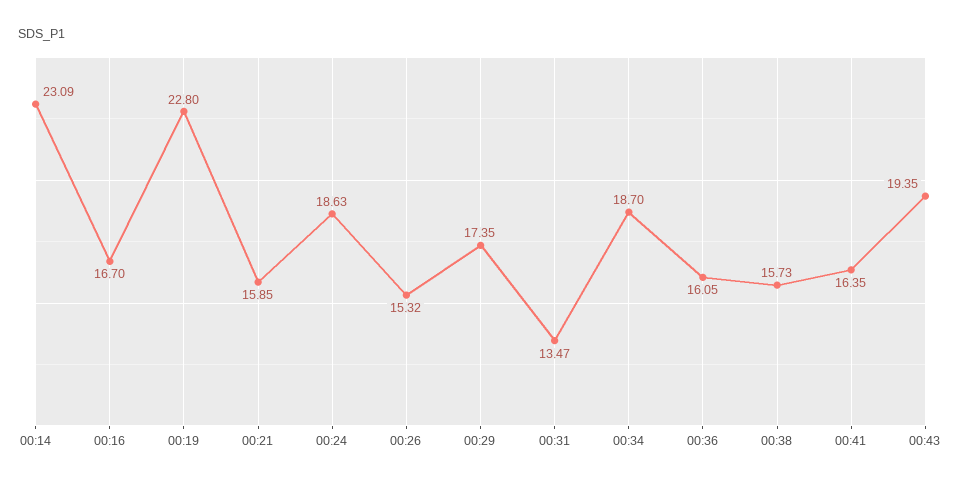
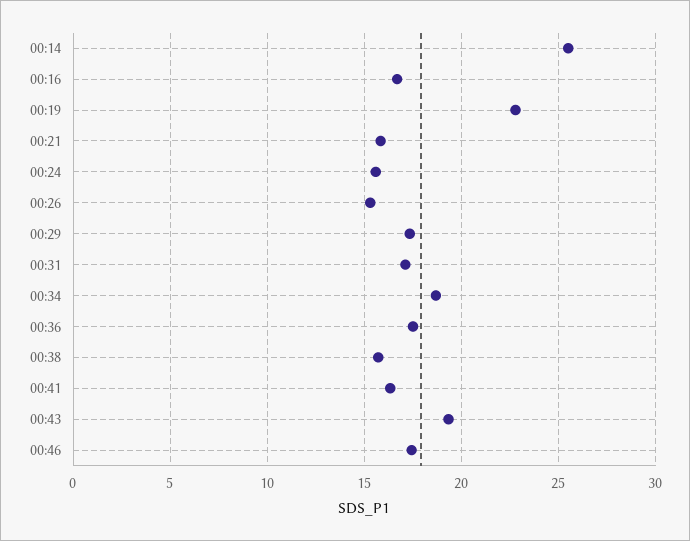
00:14: 23.09 -> 25.5
00:24: 18.63 -> 15.5
00:31: 13.47 -> 17
00:36: 16.05 -> 17.5
00:46: none -> 17.5

